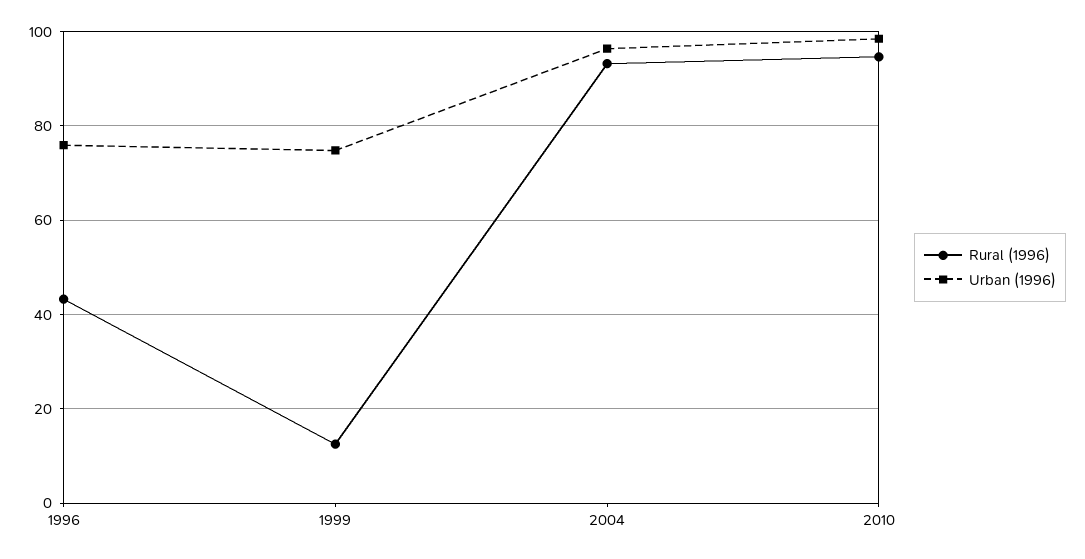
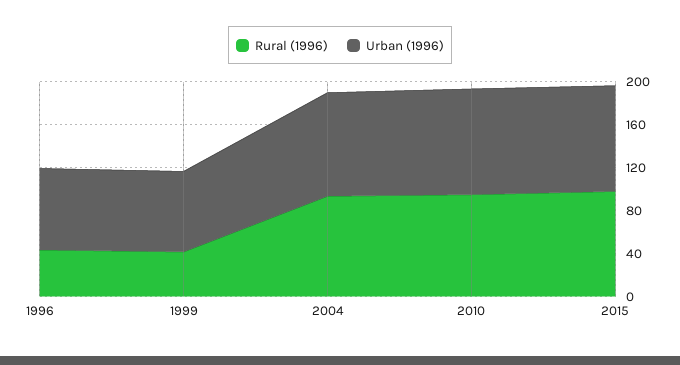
Rural (1996), 1999: 12 -> 40
Rural (1996), 2015: none -> 100
Urban (1996), 2015: none -> 100

